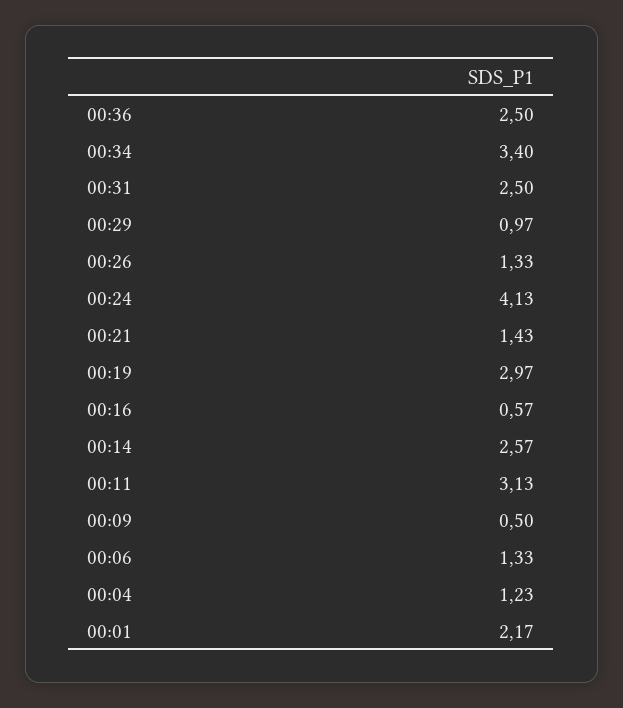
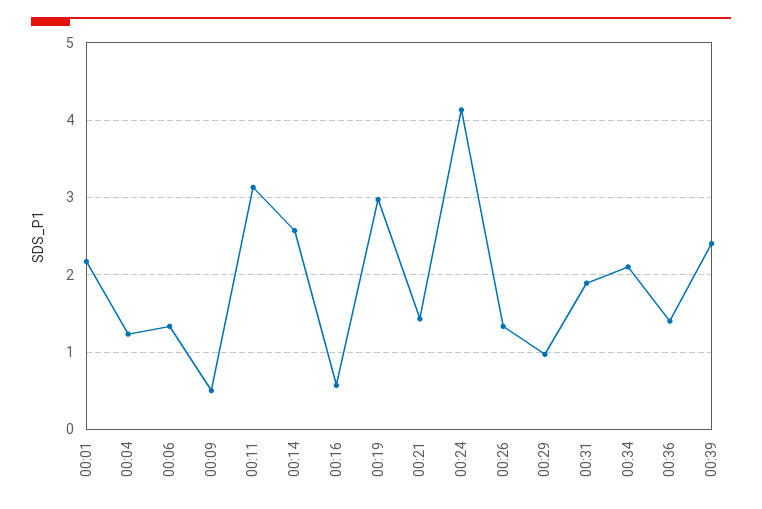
00:36: 2.5 -> 1.4
00:34: 3.4 -> 2.1
00:31: 2.5 -> 1.9
00:39: none -> 2.4

